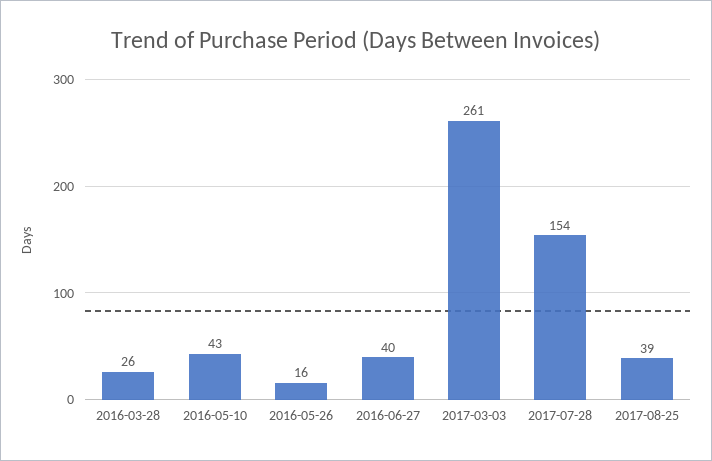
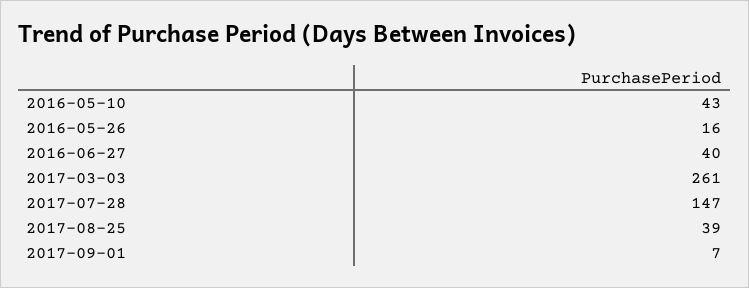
2016-03-28: 26 -> none
2017-07-28: 154 -> 147
2017-09-01: none -> 7

